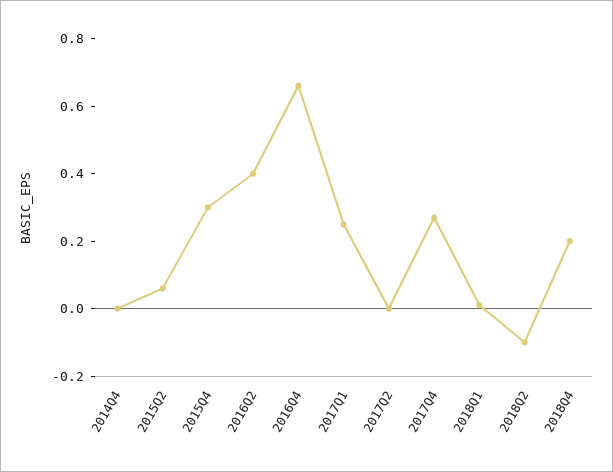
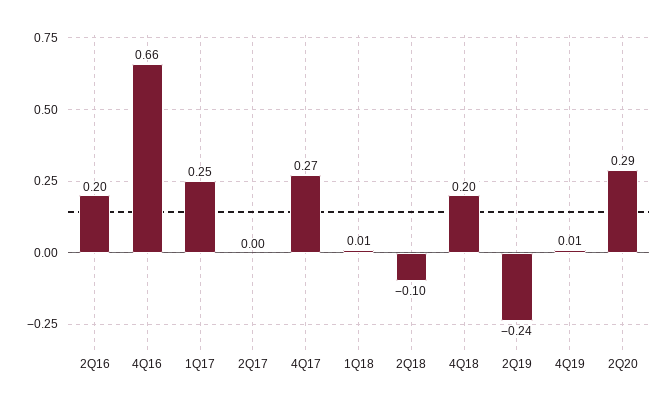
2014Q4: 0 -> none
2015Q2: 0.05 -> none
2015Q4: 0.3 -> none
2016Q2: 0.4 -> 0.2
2Q19: none -> -0.24
4Q19: none -> 0.01
2Q20: none -> 0.29

